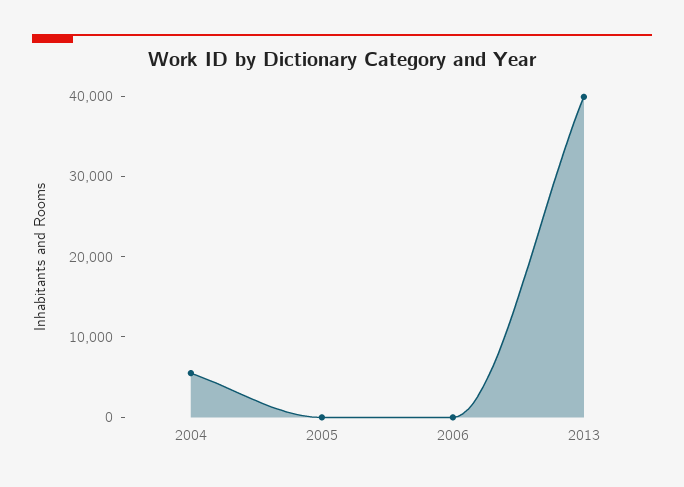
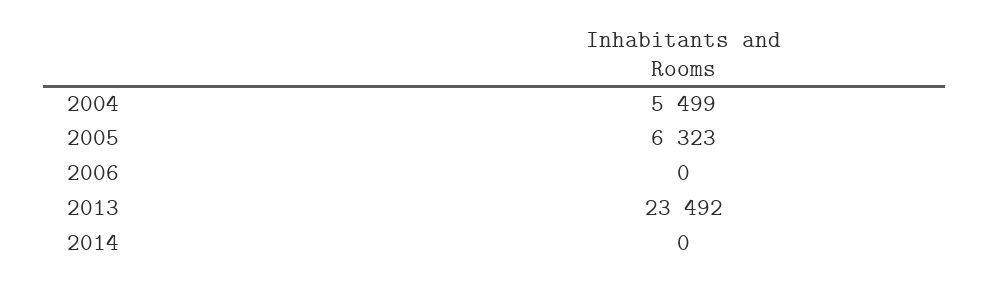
2005: 0 -> 6323
2013: 40000 -> 23492
2014: none -> 0

